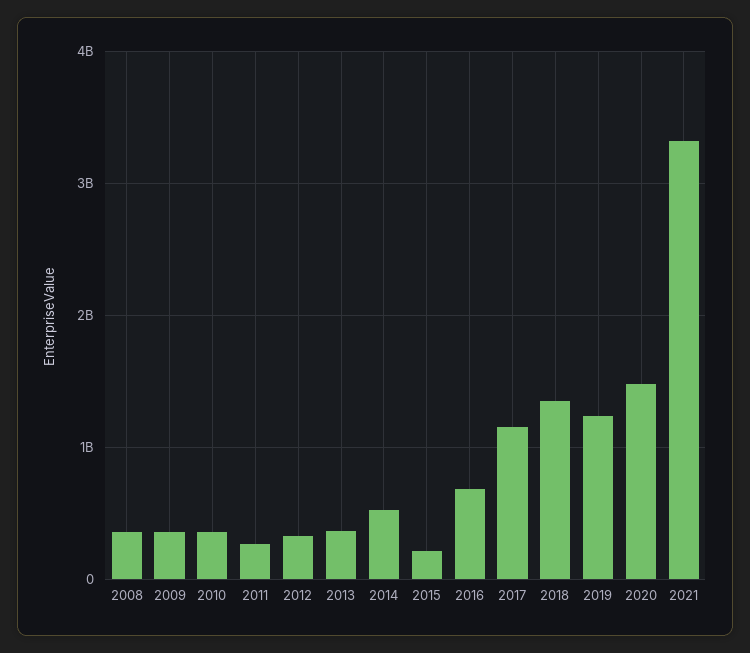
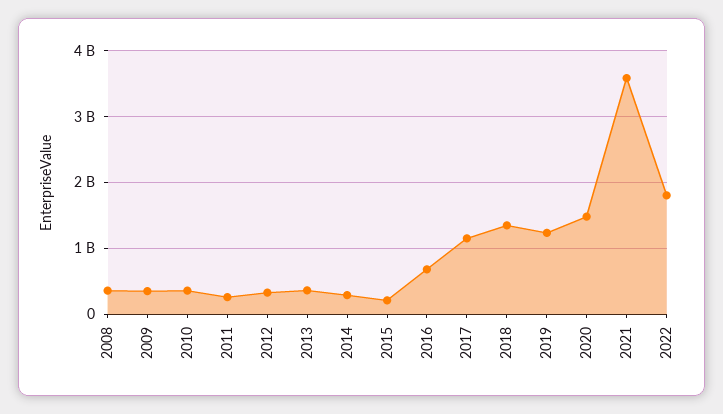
2014: 500000000 -> 300000000
2021: 3300000000 -> 3600000000
2022: none -> 1800000000

